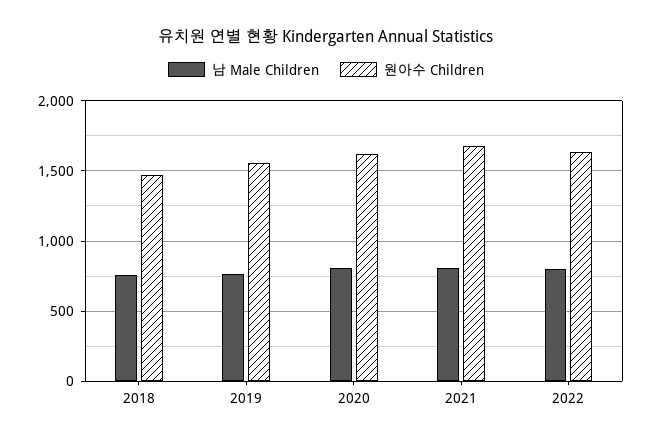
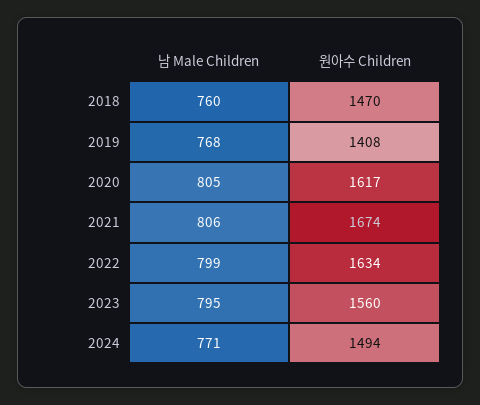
원아수 Children, 2019: 1550 -> 1408
남 Male Children, 2023: none -> 795
원아수 Children, 2023: none -> 1560
남 Male Children, 2024: none -> 771
원아수 Children, 2024: none -> 1494

